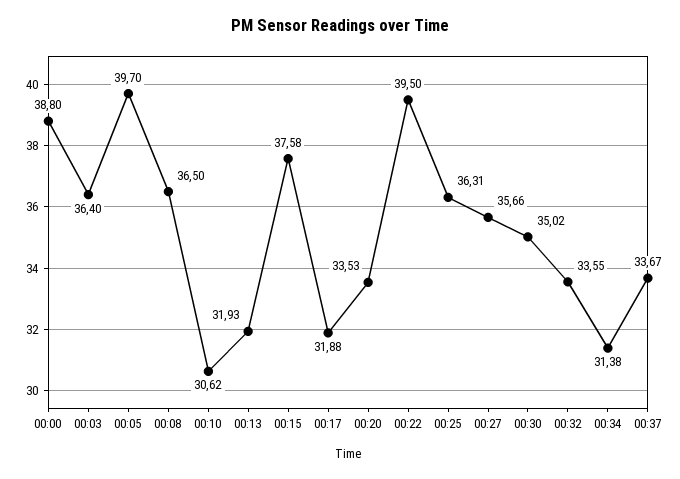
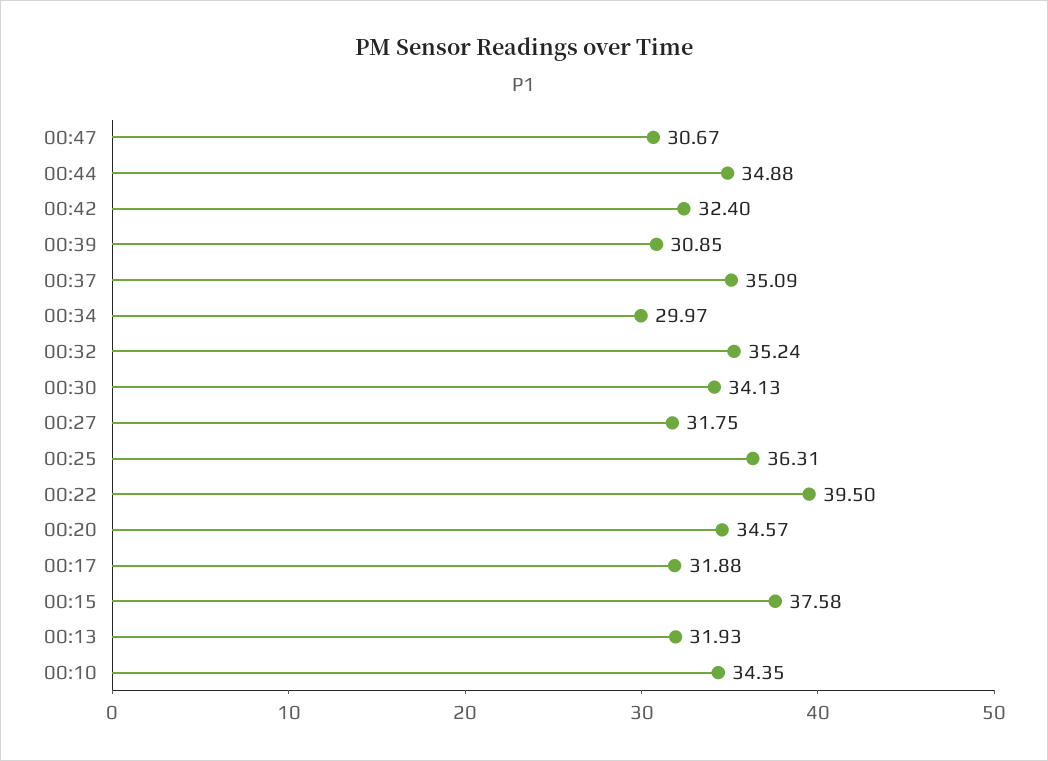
00:00: 38.8 -> none
00:03: 36.4 -> none
00:05: 39.7 -> none
00:08: 36.5 -> none
00:10: 30.62 -> 34.35
00:20: 33.53 -> 34.57
00:27: 35.66 -> 31.75
00:30: 35.02 -> 34.13
00:32: 33.55 -> 35.24
00:34: 31.38 -> 29.97
00:37: 33.67 -> 35.09
00:47: none -> 30.67
00:44: none -> 34.88
00:42: none -> 32.4
00:39: none -> 30.85

